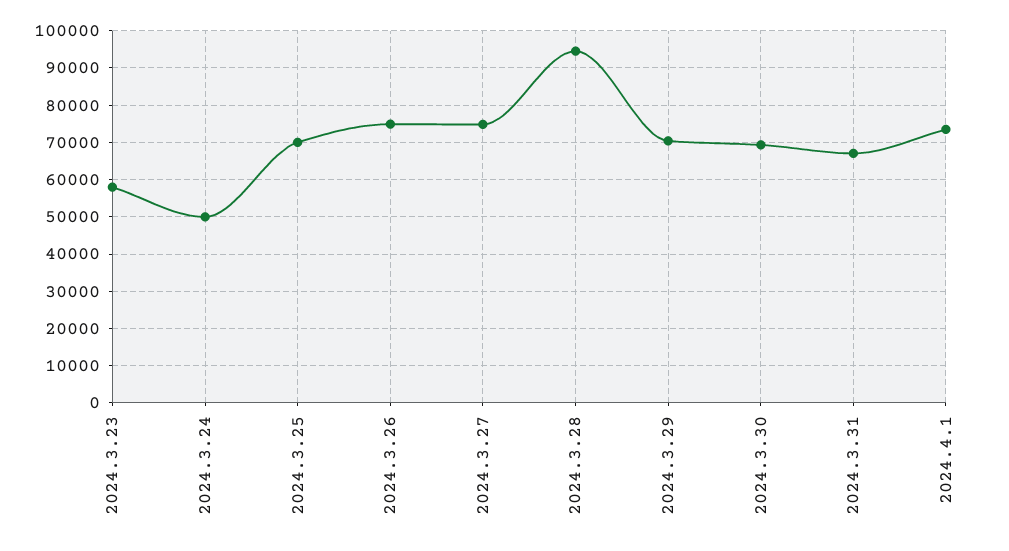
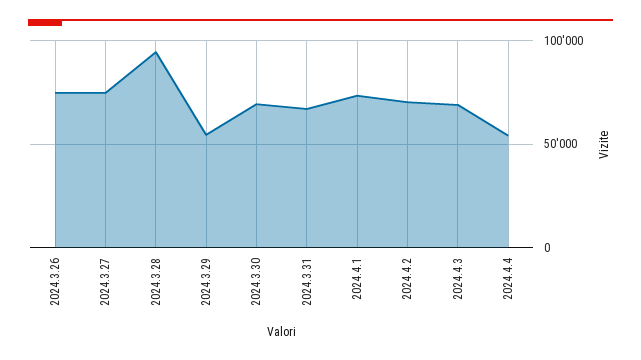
2024.3.23: 58000 -> none
2024.3.24: 50000 -> none
2024.3.25: 70000 -> none
2024.3.29: 70000 -> 55000
2024.4.2: none -> 70000
2024.4.3: none -> 70000
2024.4.4: none -> 55000

